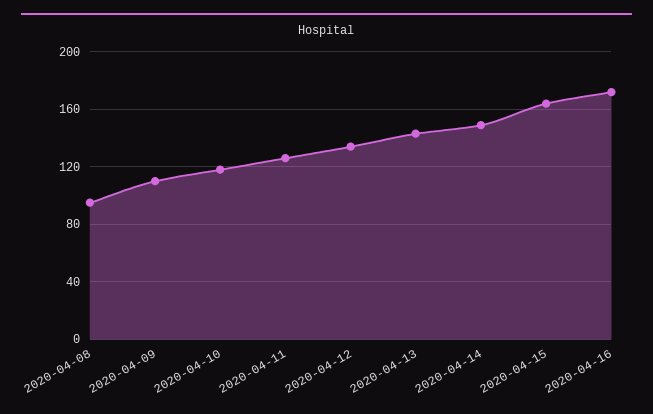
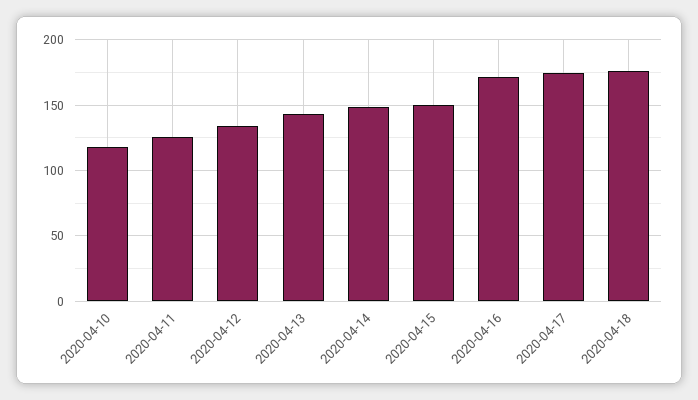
2020-04-08: 95 -> none
2020-04-09: 110 -> none
2020-04-15: 165 -> 150
2020-04-17: none -> 175
2020-04-18: none -> 175

